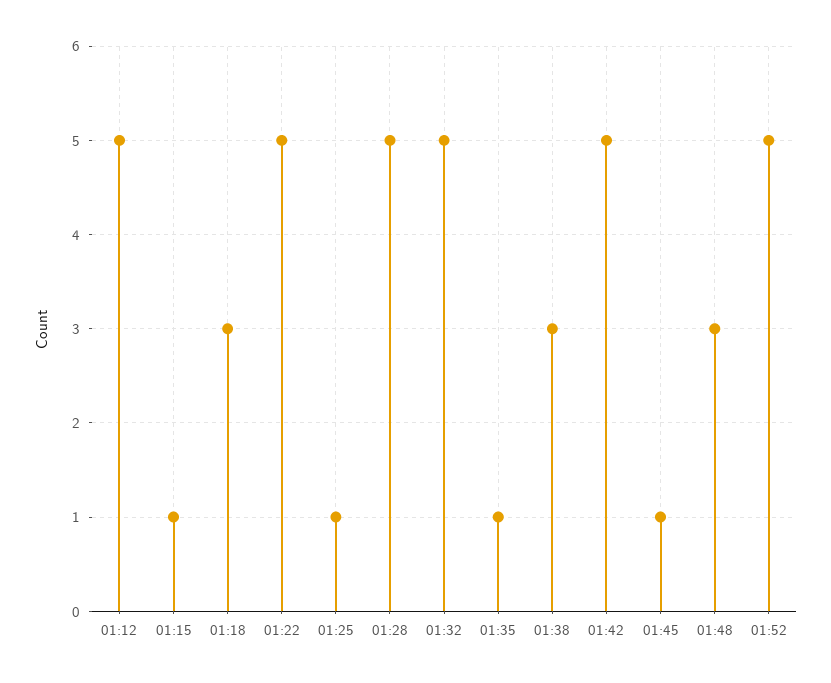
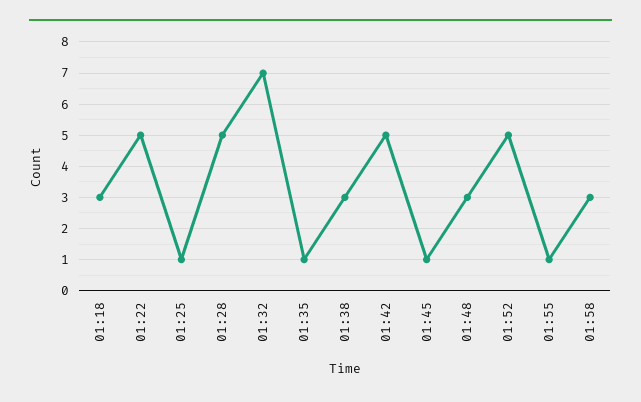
01:12: 5 -> none
01:15: 1 -> none
01:32: 5 -> 7
01:55: none -> 1
01:58: none -> 3

